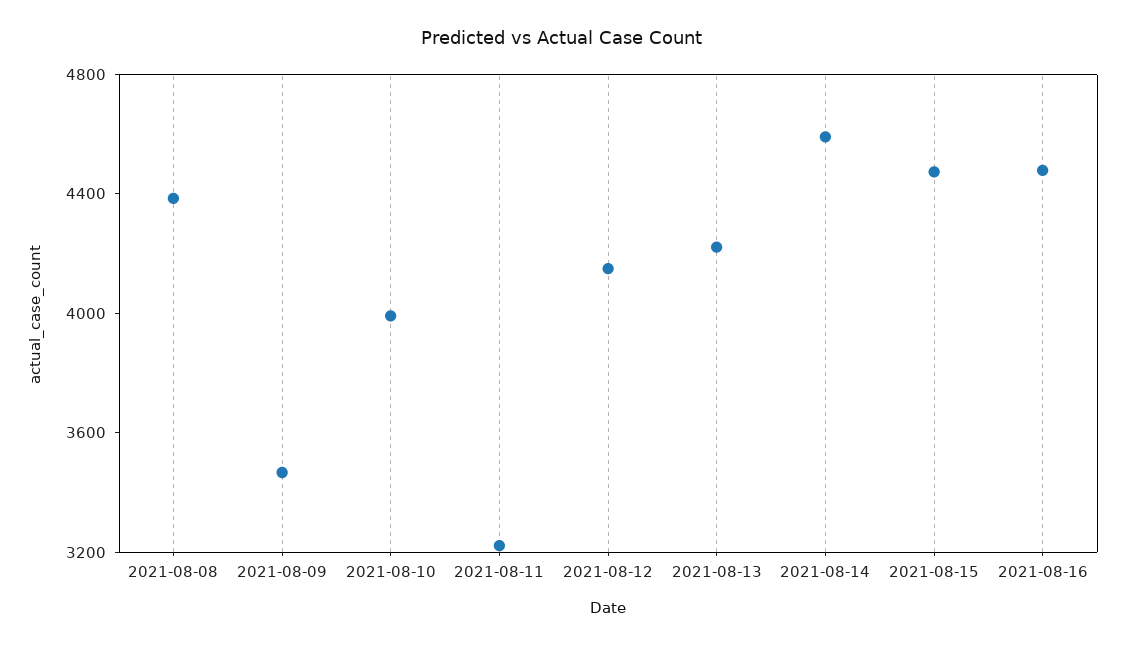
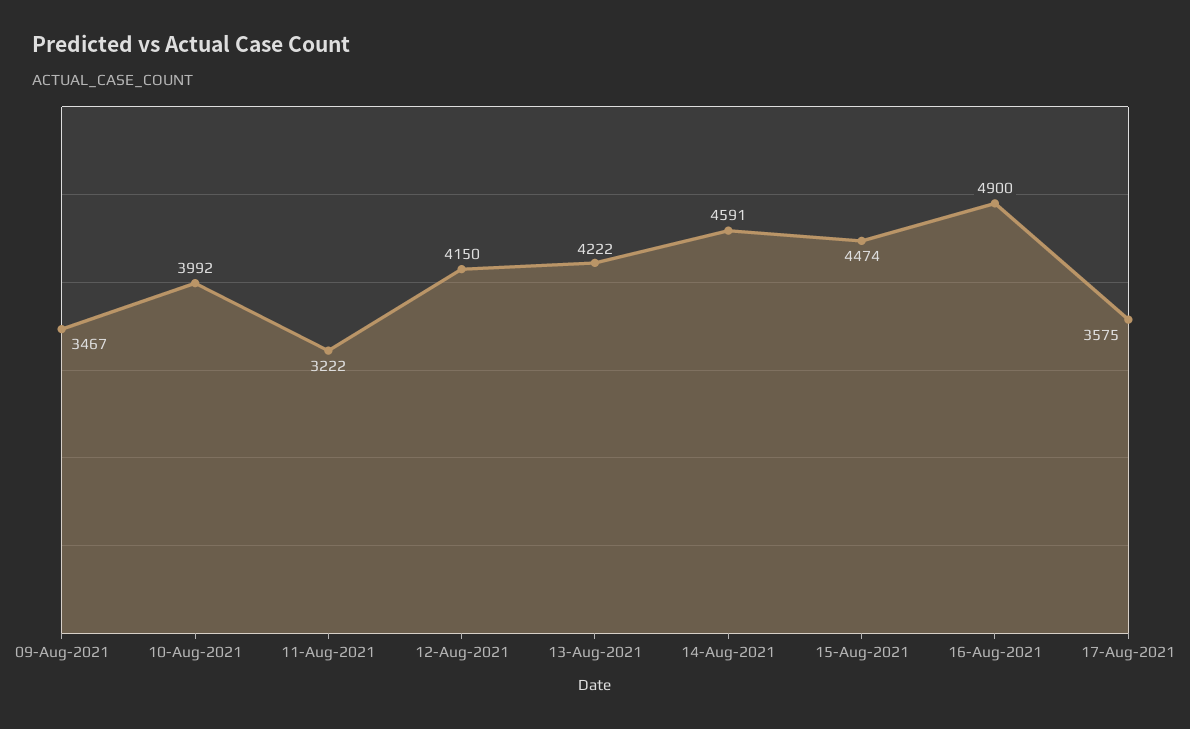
2021-08-08: 4400 -> none
2021-08-16: 4500 -> 4900
17-Aug-2021: none -> 3575

